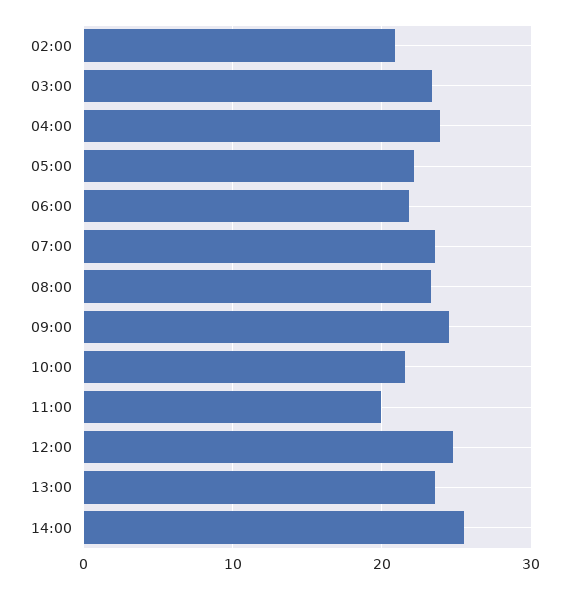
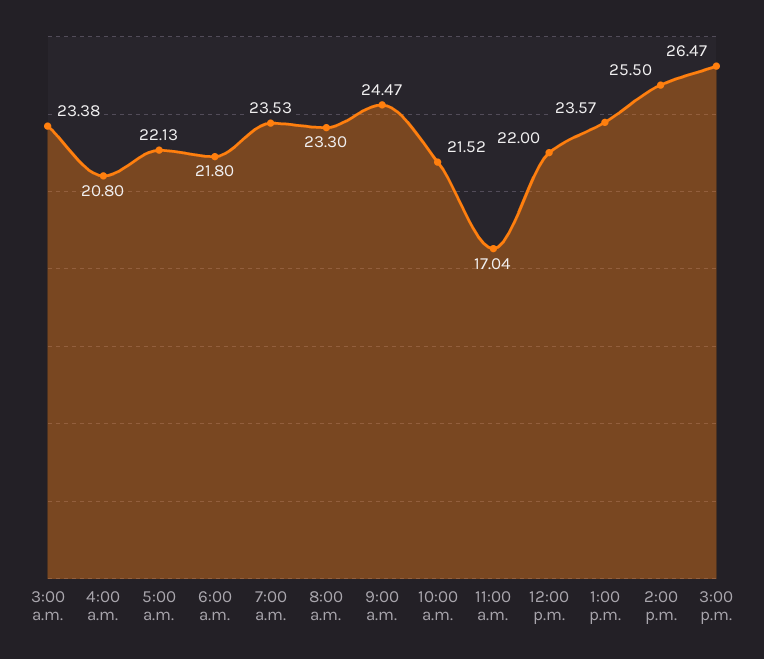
02:00: 21 -> none
04:00: 24 -> 20.8
11:00: 20 -> 17.04
12:00: 25 -> 22
3:00 p.m.: none -> 26.47

